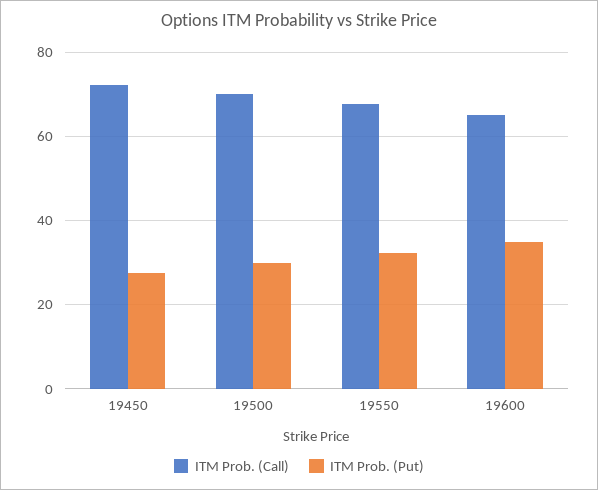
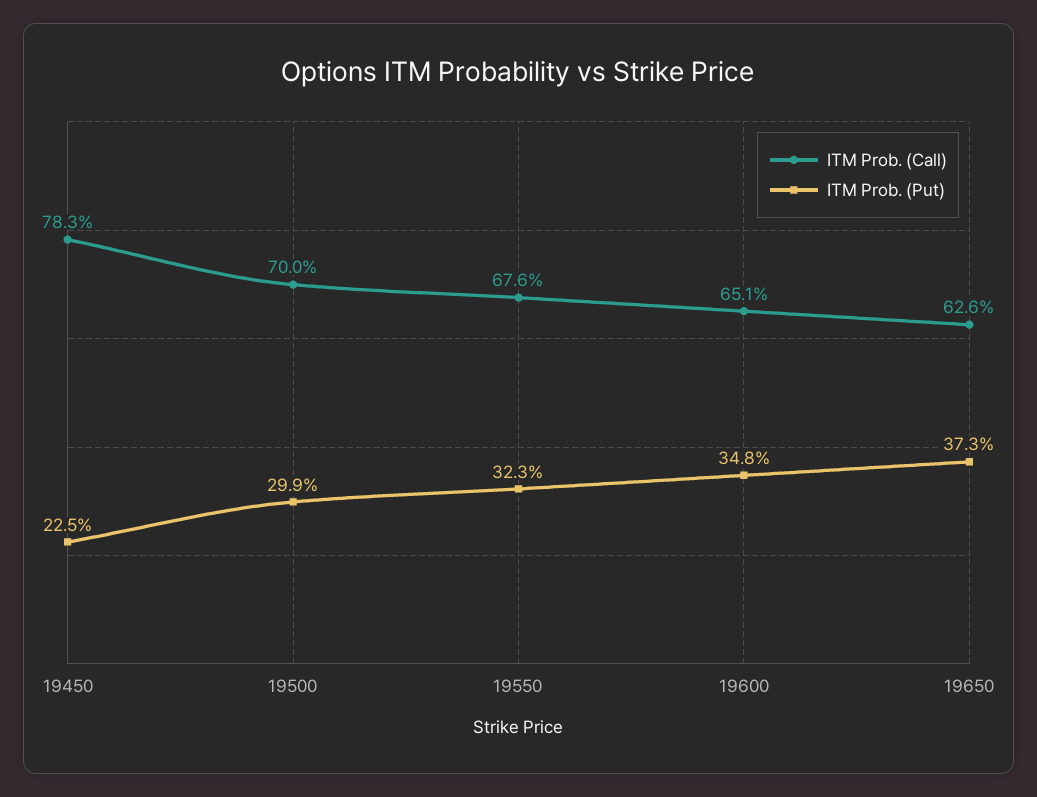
ITM Prob. (Call), 19450: 72 -> 78.3
ITM Prob. (Put), 19450: 28 -> 22.5
ITM Prob. (Call), 19650: none -> 62.6
ITM Prob. (Put), 19650: none -> 37.3

